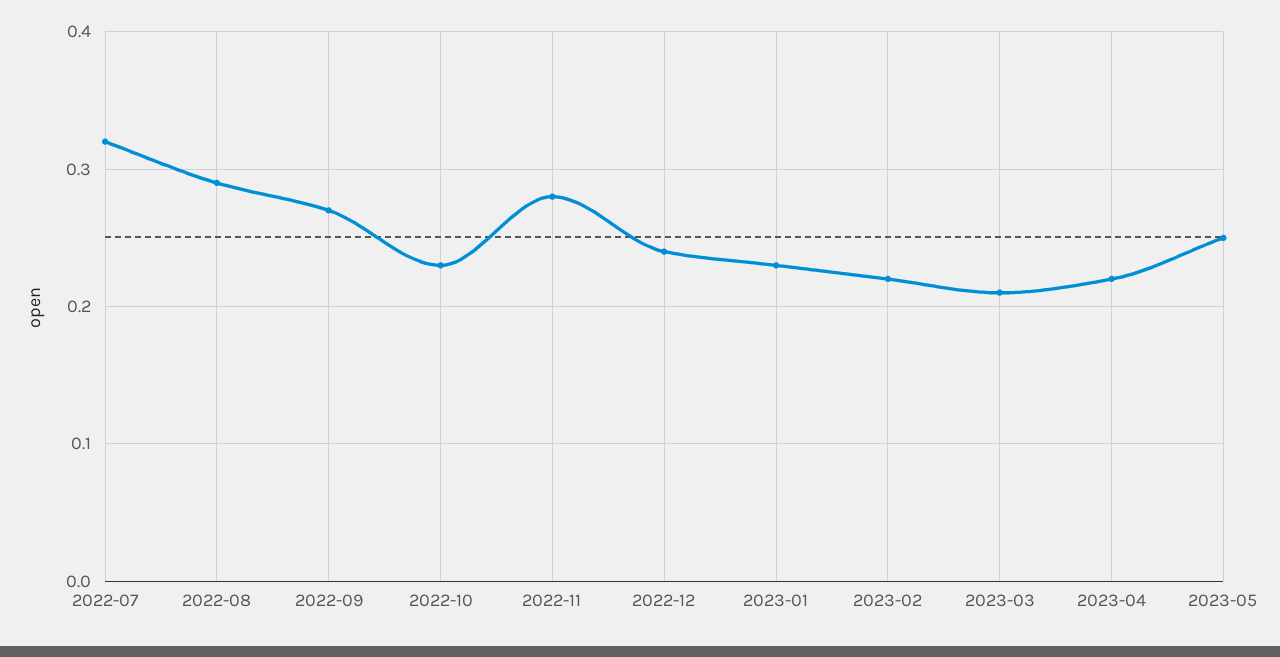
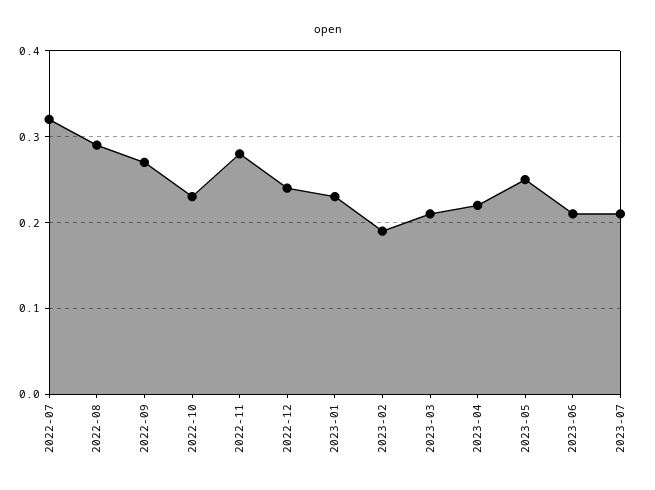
2023-02: 0.22 -> 0.19
2023-06: none -> 0.21
2023-07: none -> 0.21

